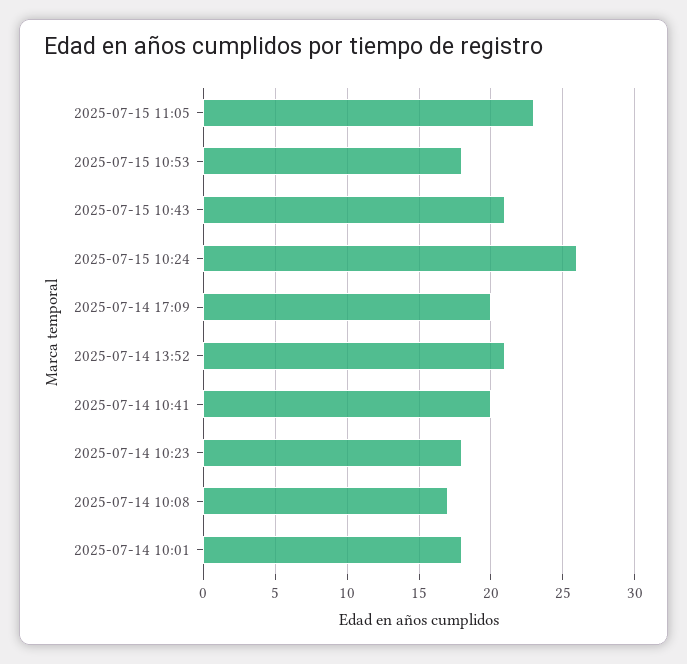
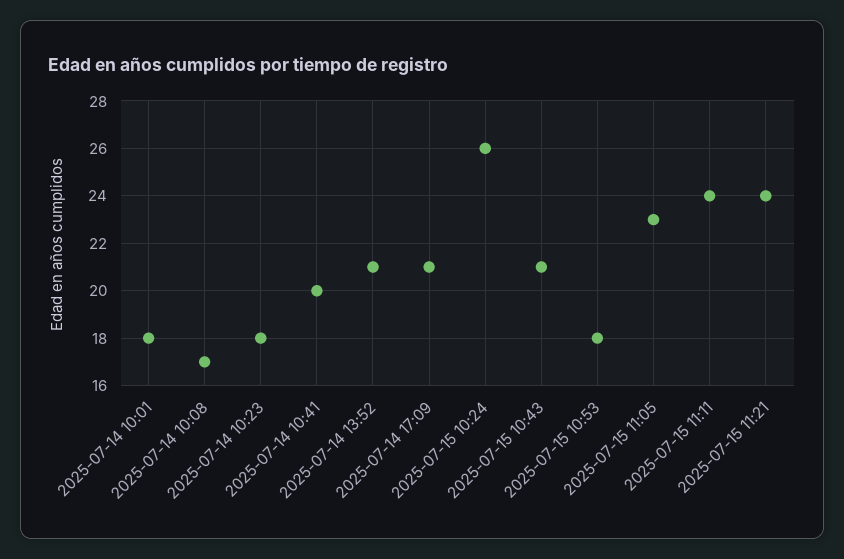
2025-07-14 17:09: 20 -> 21
2025-07-15 11:11: none -> 24
2025-07-15 11:21: none -> 24

